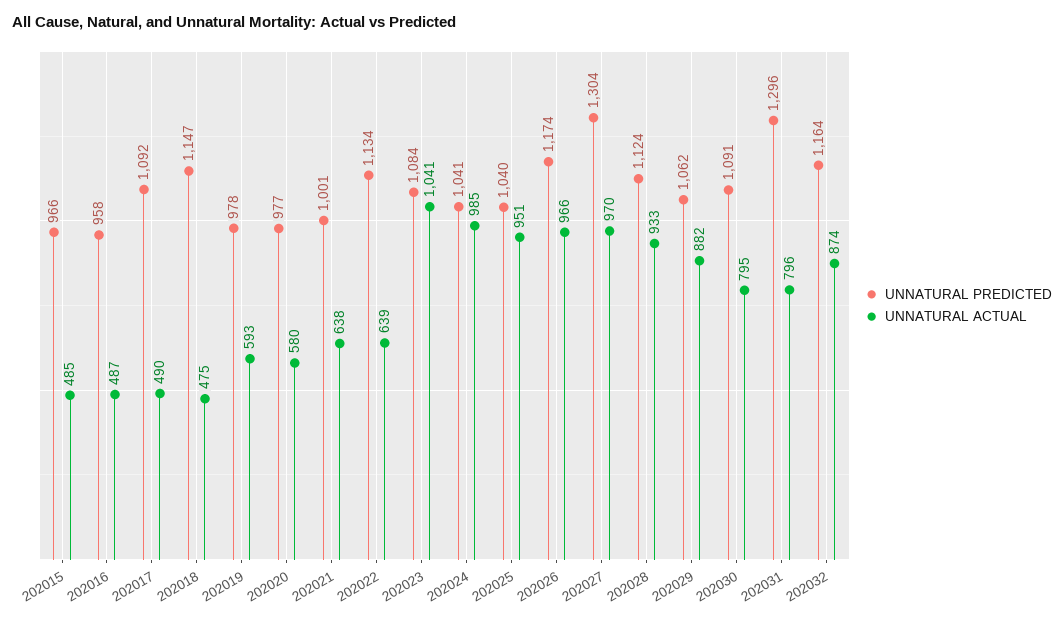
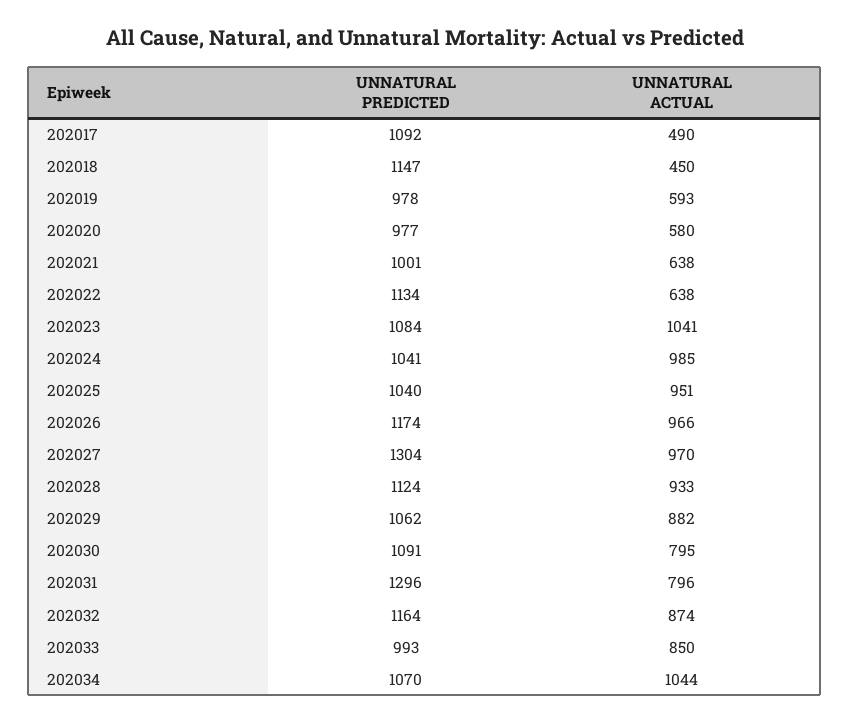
UNNATURAL PREDICTED, 202015: 966 -> none
UNNATURAL ACTUAL, 202015: 485 -> none
UNNATURAL PREDICTED, 202016: 958 -> none
UNNATURAL ACTUAL, 202016: 487 -> none
UNNATURAL ACTUAL, 202018: 475 -> 450
UNNATURAL ACTUAL, 202022: 639 -> 638
UNNATURAL PREDICTED, 202033: none -> 993
UNNATURAL ACTUAL, 202033: none -> 850
UNNATURAL PREDICTED, 202034: none -> 1070
UNNATURAL ACTUAL, 202034: none -> 1044

